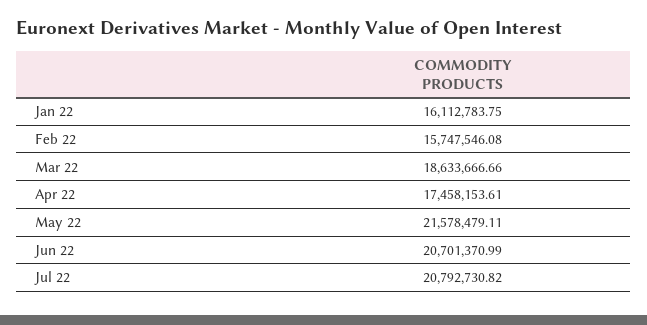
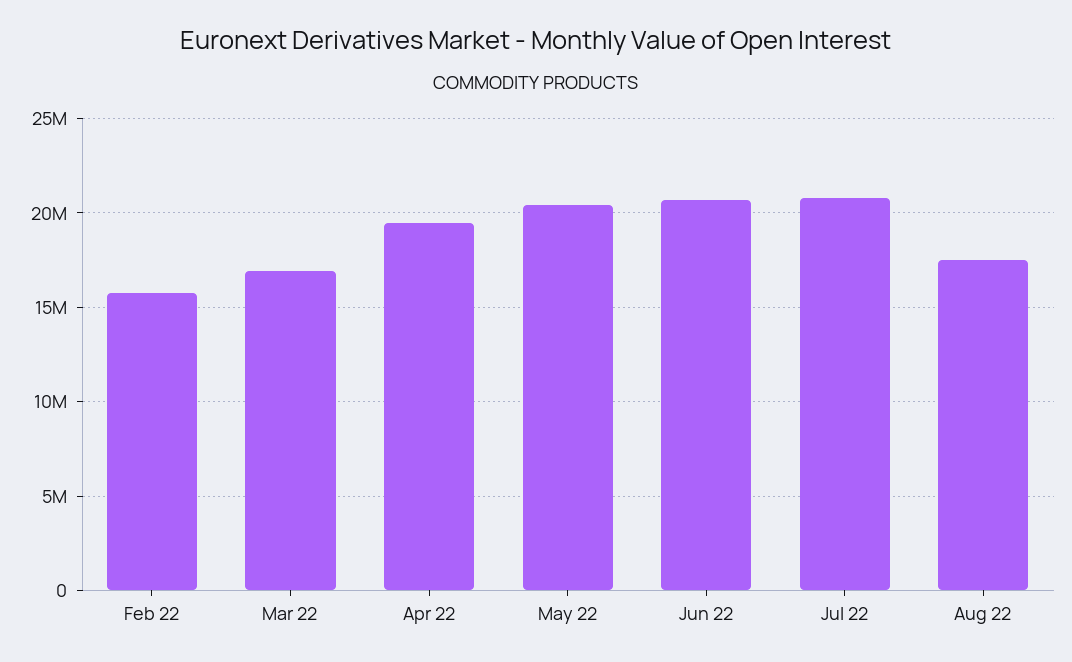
Jan 22: 16112783.75 -> none
Mar 22: 18633666.66 -> 17000000
Apr 22: 17458153.61 -> 19500000
May 22: 21578479.11 -> 20500000
Aug 22: none -> 17500000

